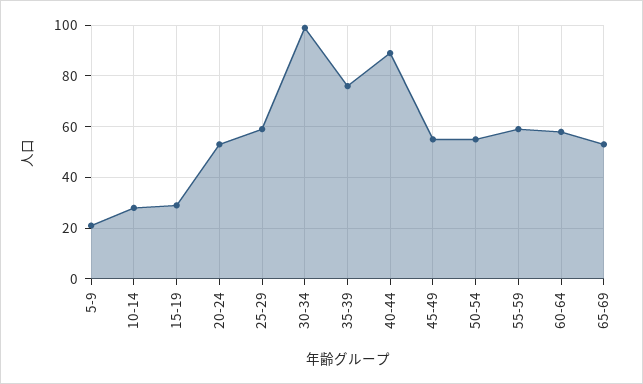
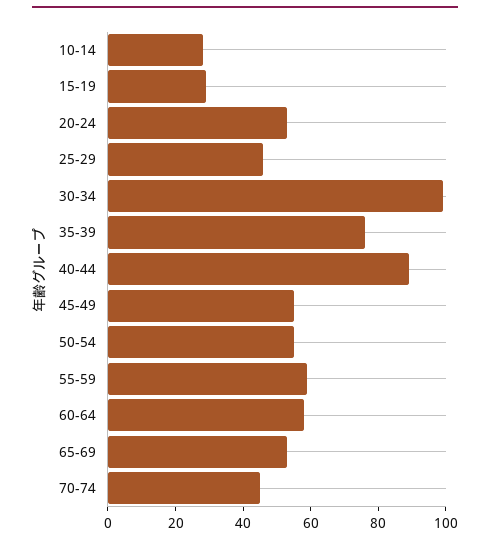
5-9: 20 -> none
25-29: 60 -> 45
70-74: none -> 45

